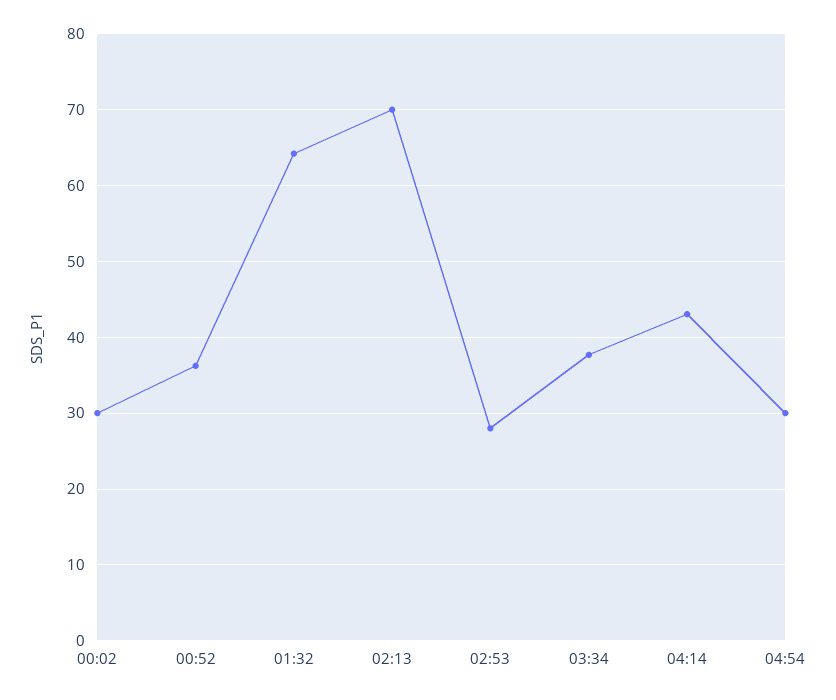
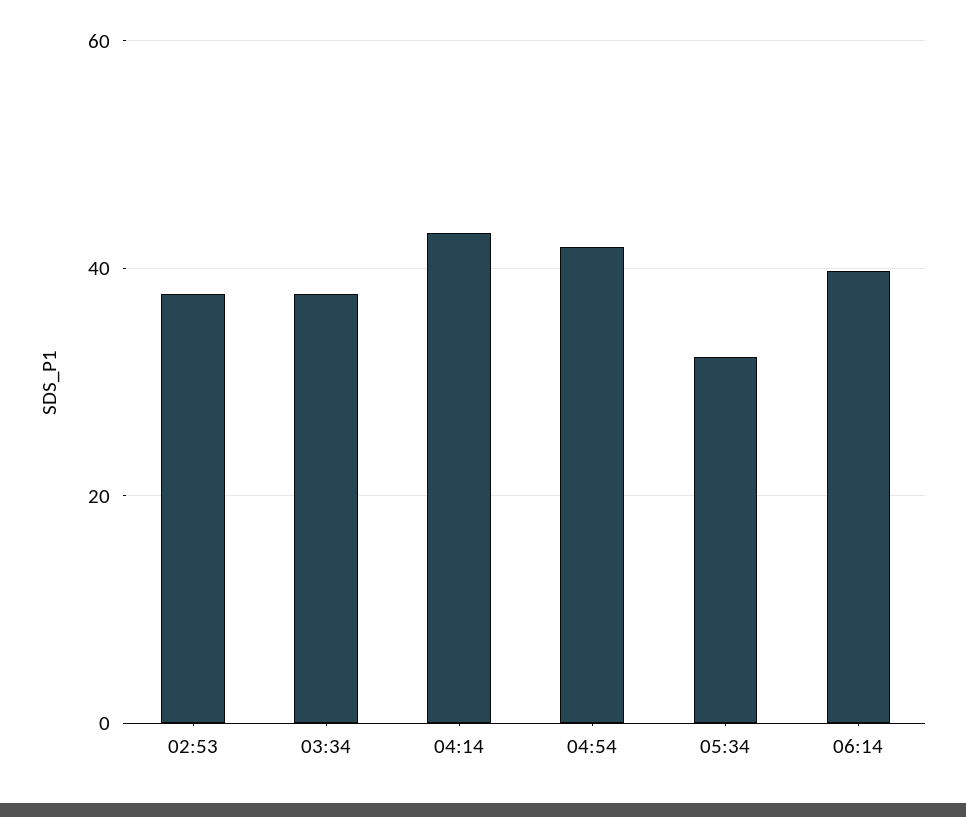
00:02: 30 -> none
00:52: 36 -> none
01:32: 64 -> none
02:13: 70 -> none
02:53: 28 -> 38
04:54: 30 -> 42
05:34: none -> 32
06:14: none -> 40

